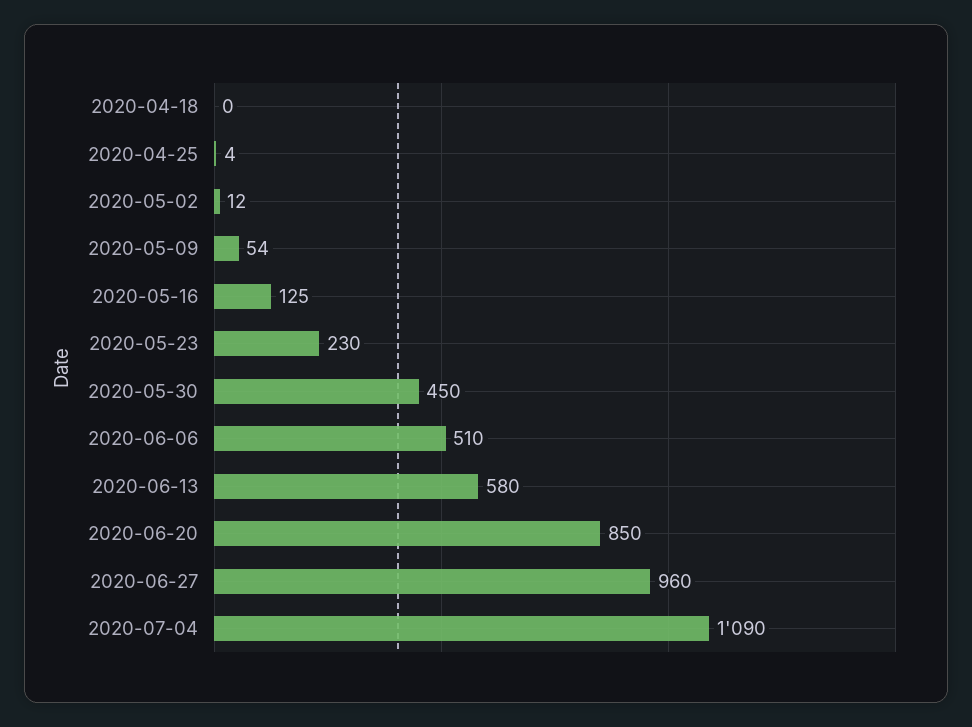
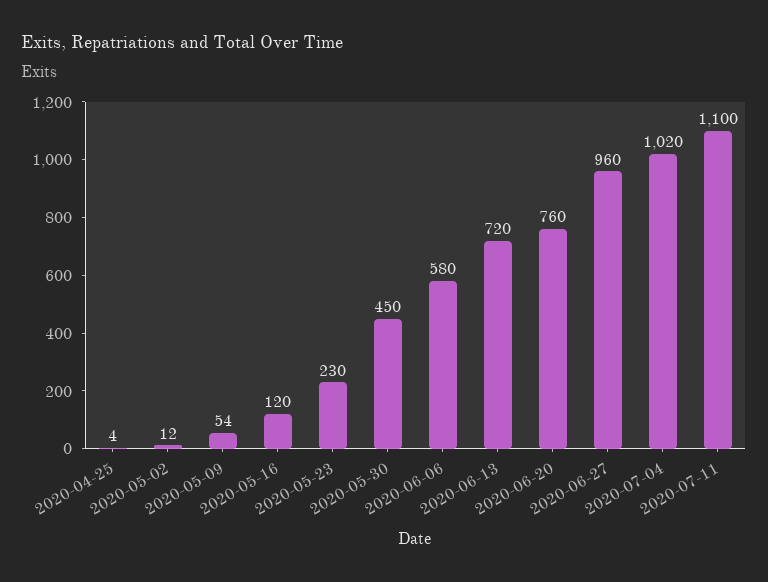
2020-04-18: 0 -> none
2020-05-16: 125 -> 120
2020-06-06: 510 -> 580
2020-06-13: 580 -> 720
2020-06-20: 850 -> 760
2020-07-04: 1090 -> 1020
2020-07-11: none -> 1100

